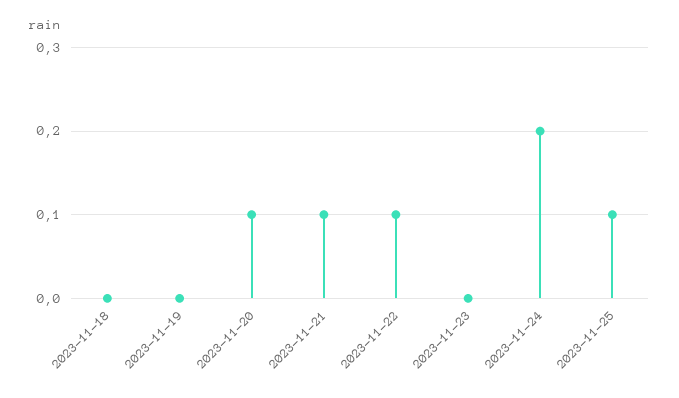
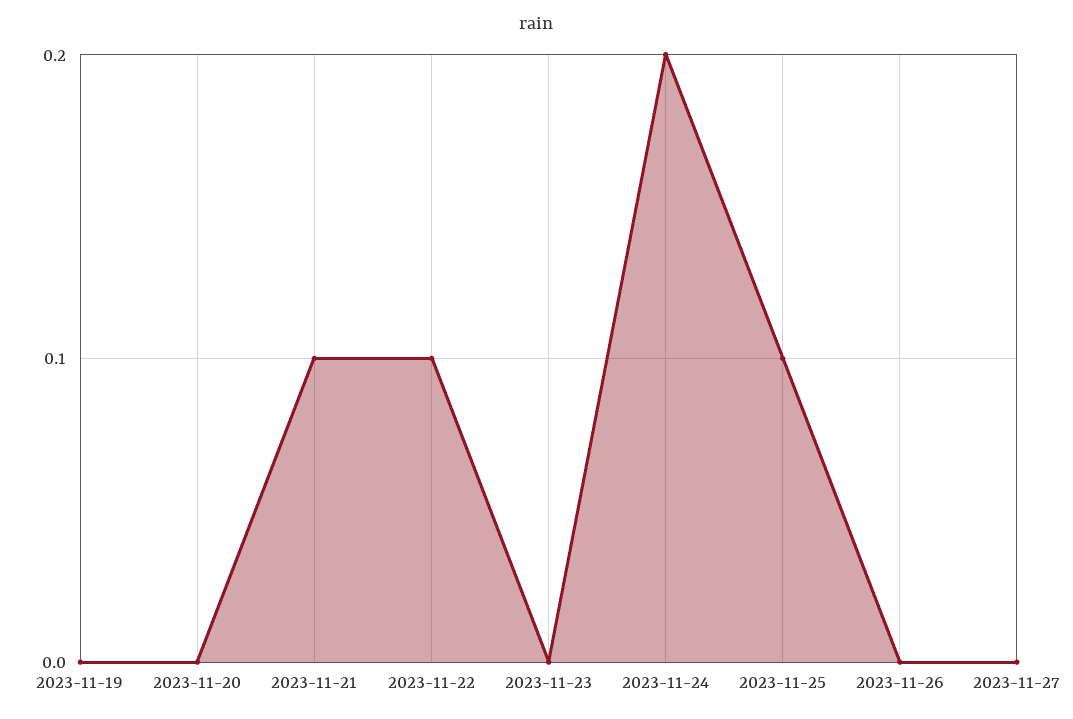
2023-11-18: 0 -> none
2023-11-20: 0.1 -> 0
2023-11-26: none -> 0
2023-11-27: none -> 0

